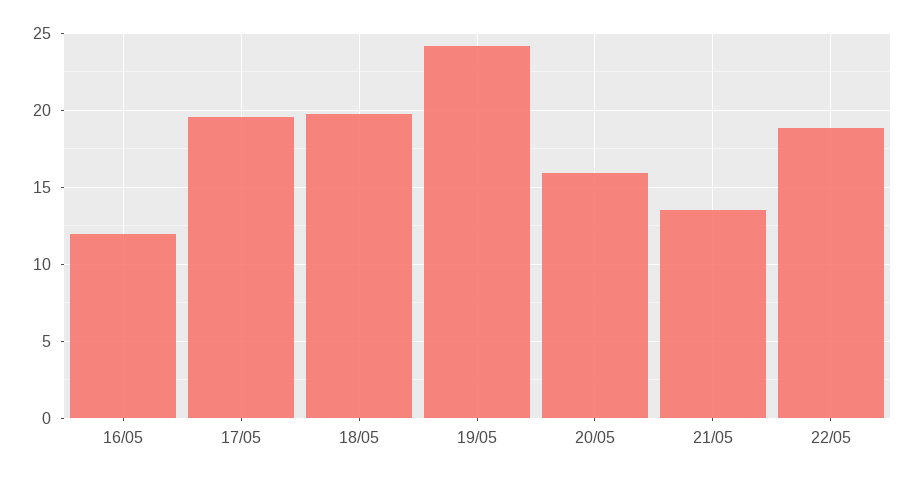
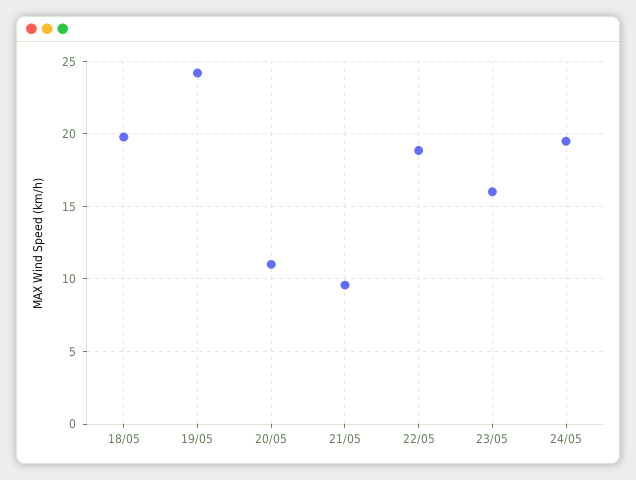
16/05: 12 -> none
17/05: 19.5 -> none
20/05: 16 -> 11
21/05: 13.5 -> 9.5
23/05: none -> 16
24/05: none -> 19.5

